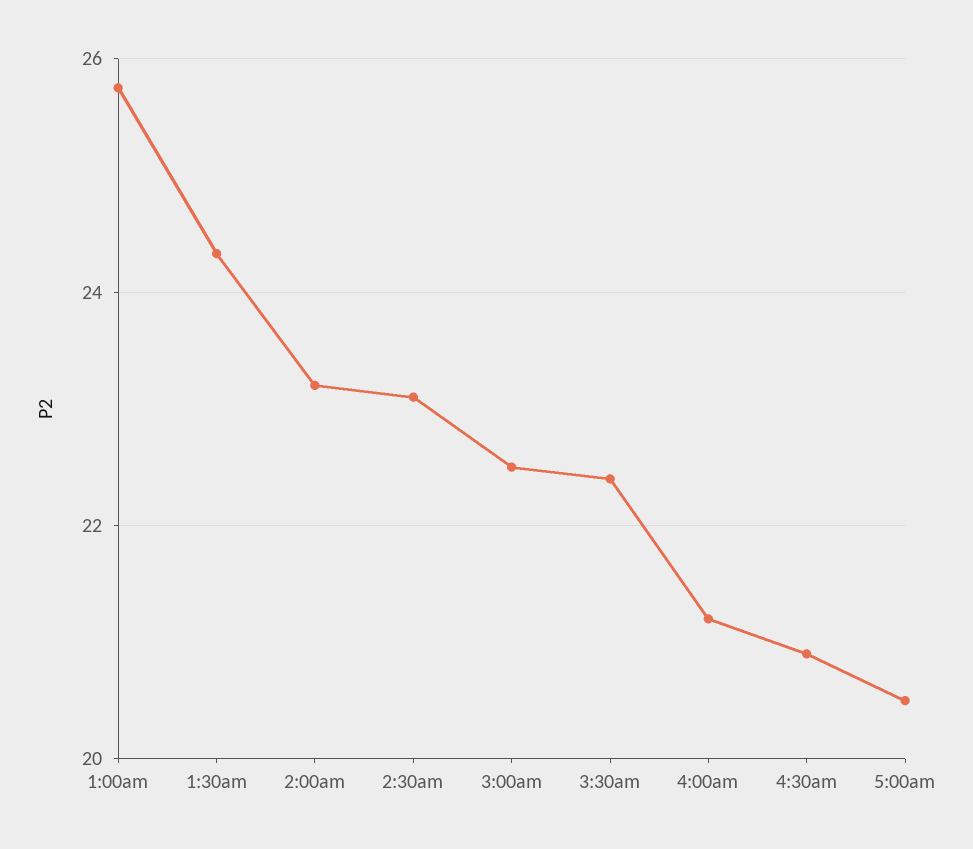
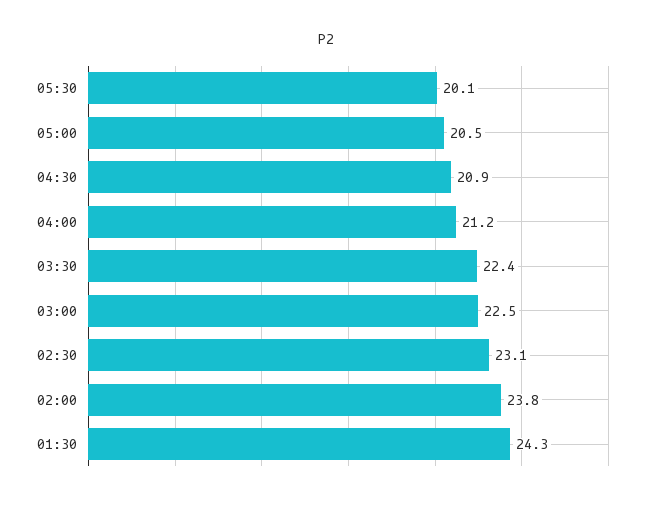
1:00am: 25.8 -> none
2:00am: 23.2 -> 23.8
05:30: none -> 20.1

